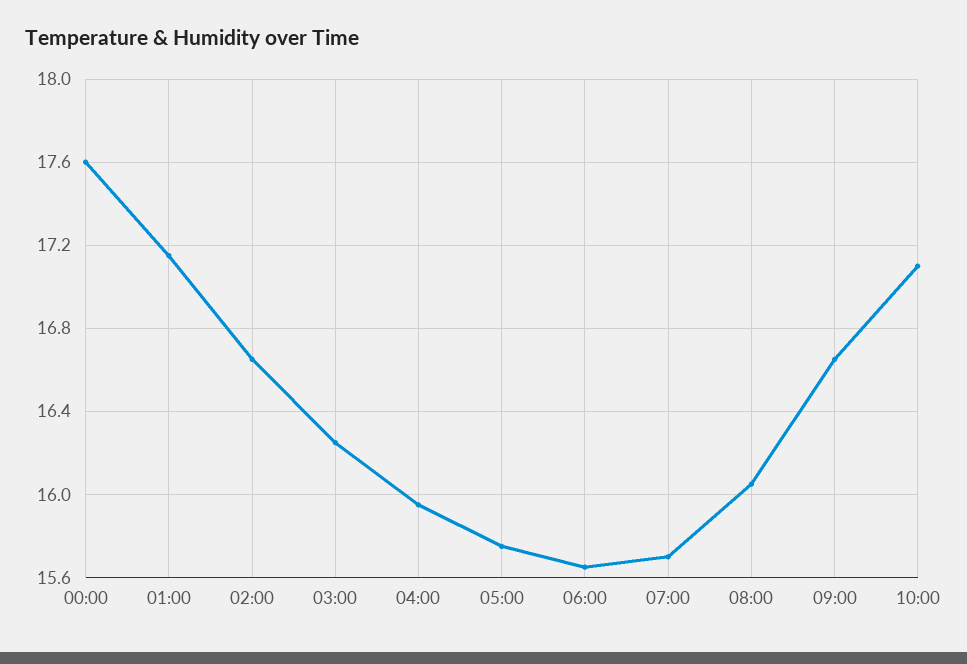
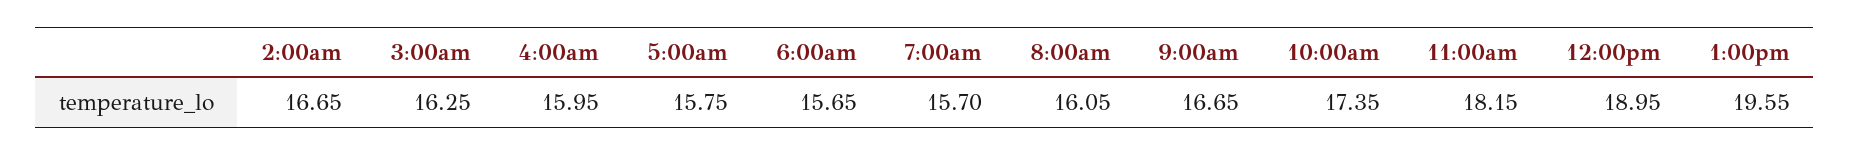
00:00: 17.6 -> none
01:00: 17.15 -> none
10:00: 17.1 -> 17.35
11:00am: none -> 18.15
12:00pm: none -> 18.95
1:00pm: none -> 19.55

